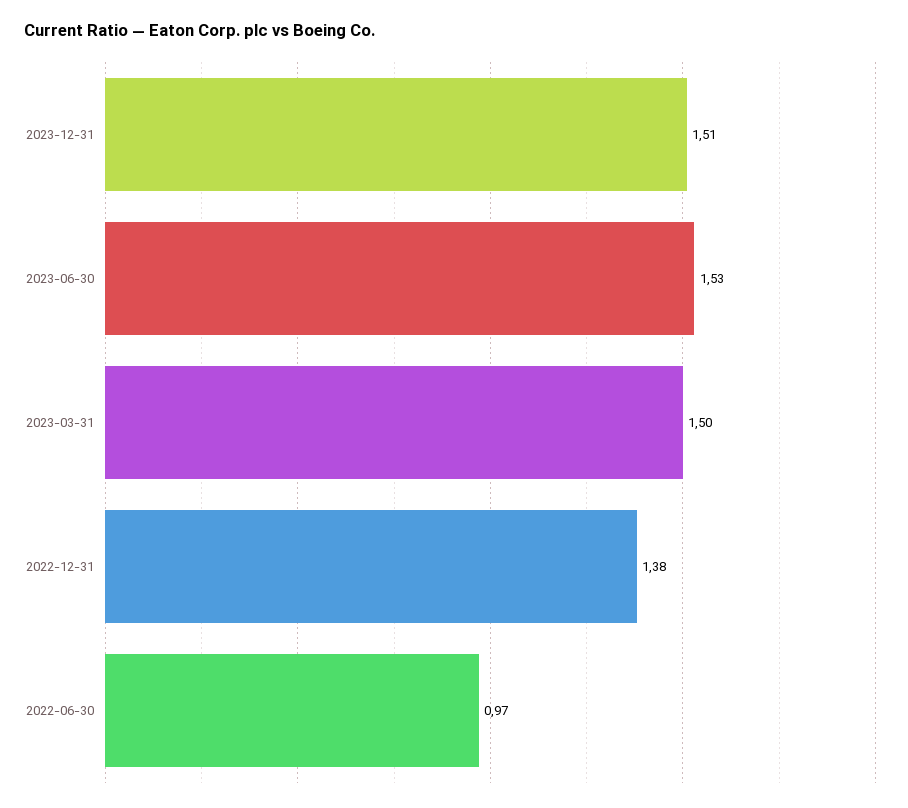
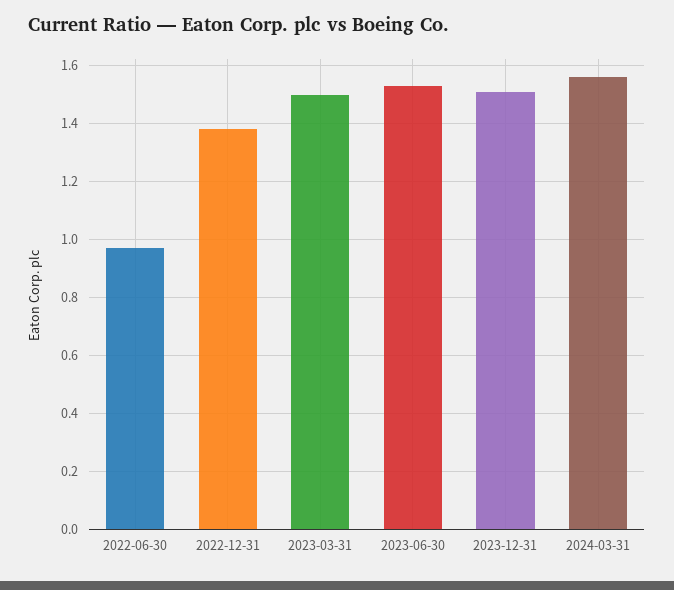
2024-03-31: none -> 1.55

